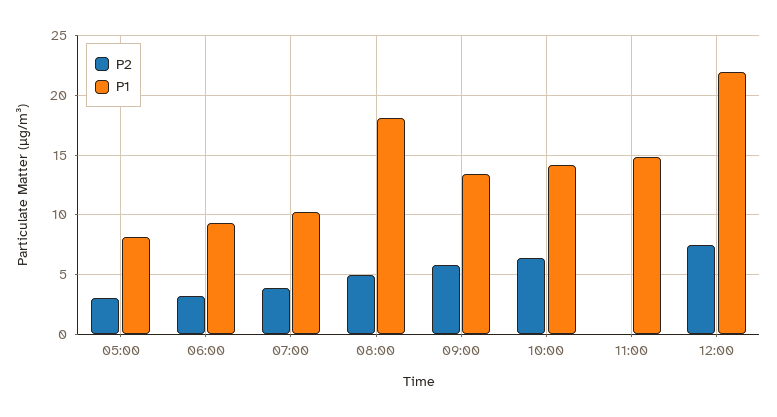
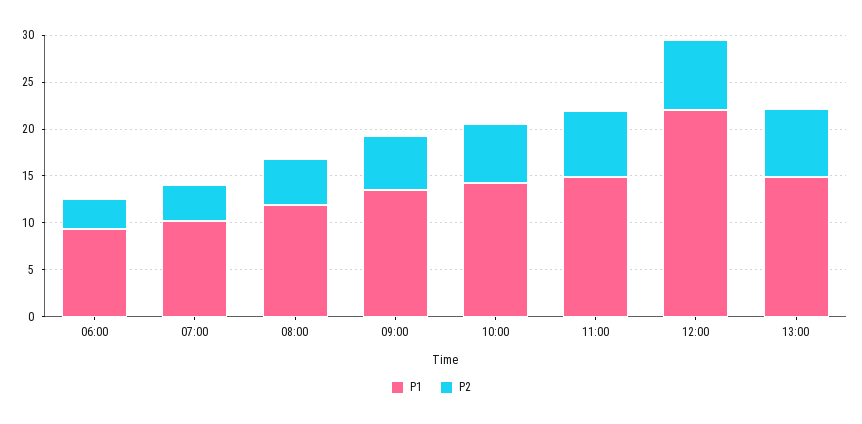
P2, 05:00: 3 -> none
P1, 05:00: 8 -> none
P1, 08:00: 18 -> 12
P2, 11:00: 0 -> 7
P1, 13:00: none -> 15
P2, 13:00: none -> 7

